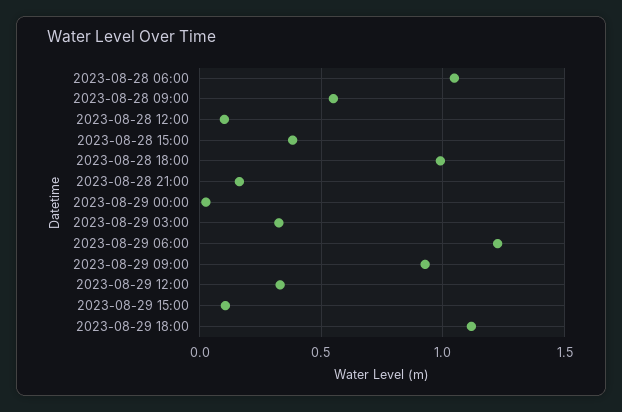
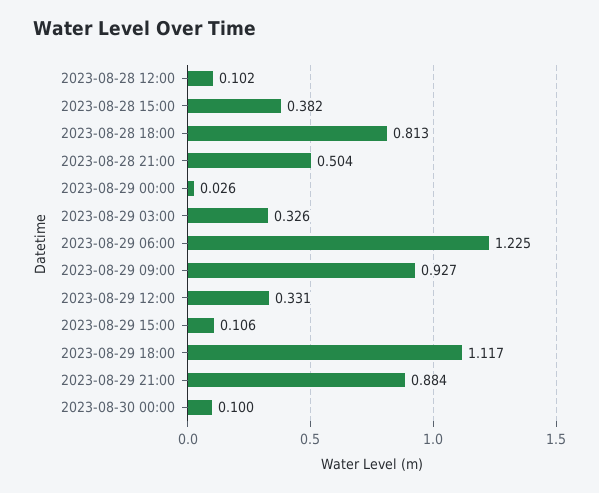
2023-08-28 06:00: 1.05 -> none
2023-08-28 09:00: 0.55 -> none
2023-08-28 18:00: 1 -> 0.813
2023-08-28 21:00: 0.15 -> 0.504
2023-08-29 21:00: none -> 0.884
2023-08-30 00:00: none -> 0.1

